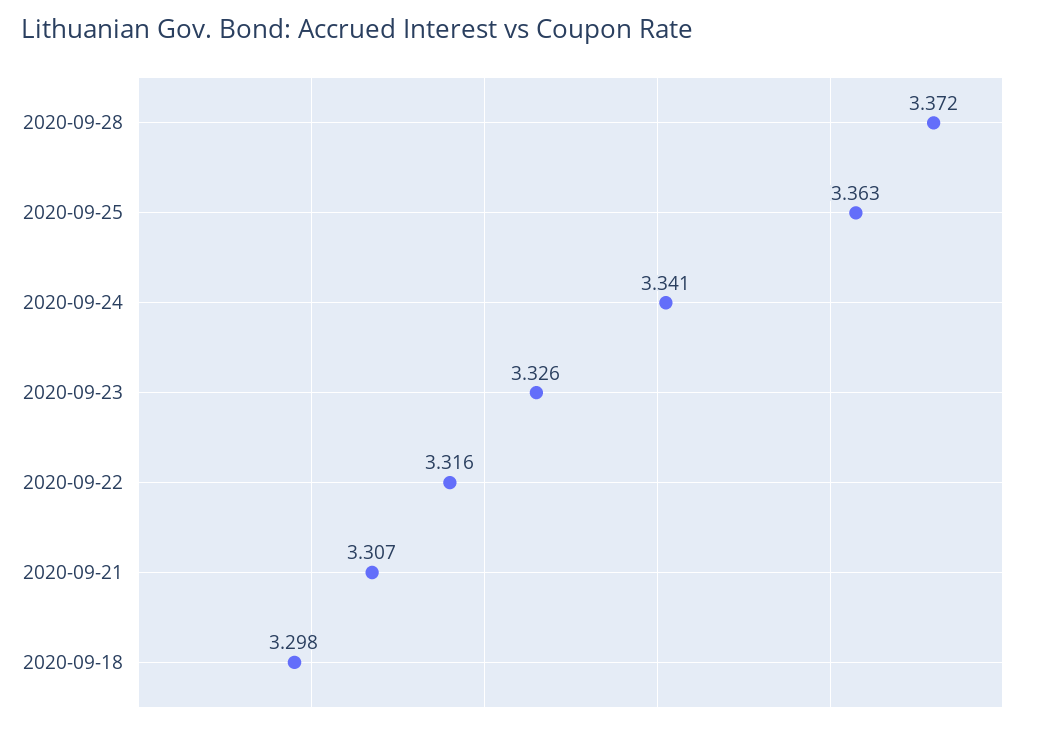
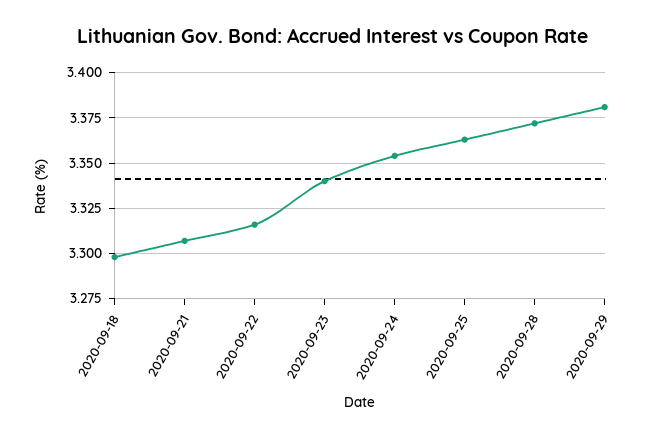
2020-09-24: 3.341 -> 3.355
2020-09-23: 3.326 -> 3.34
2020-09-29: none -> 3.38

